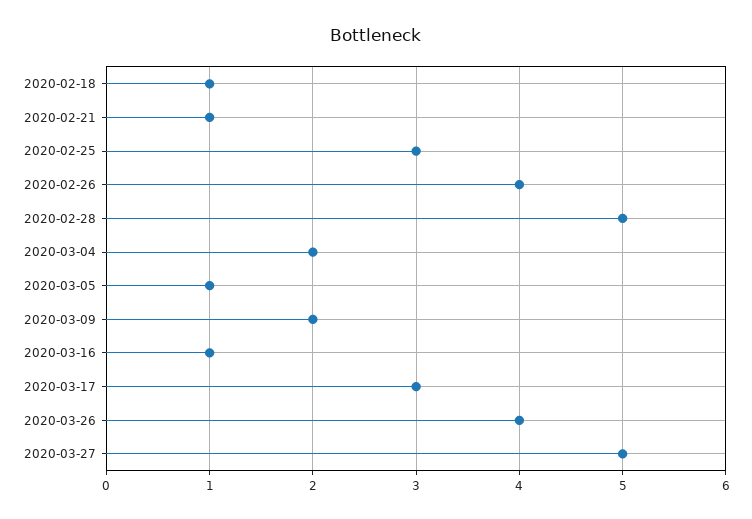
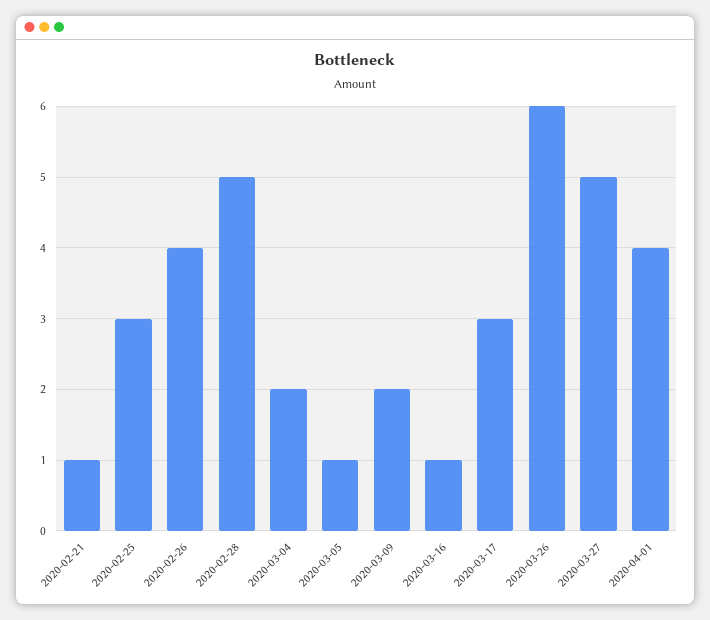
2020-02-18: 1 -> none
2020-03-26: 4 -> 6
2020-04-01: none -> 4

